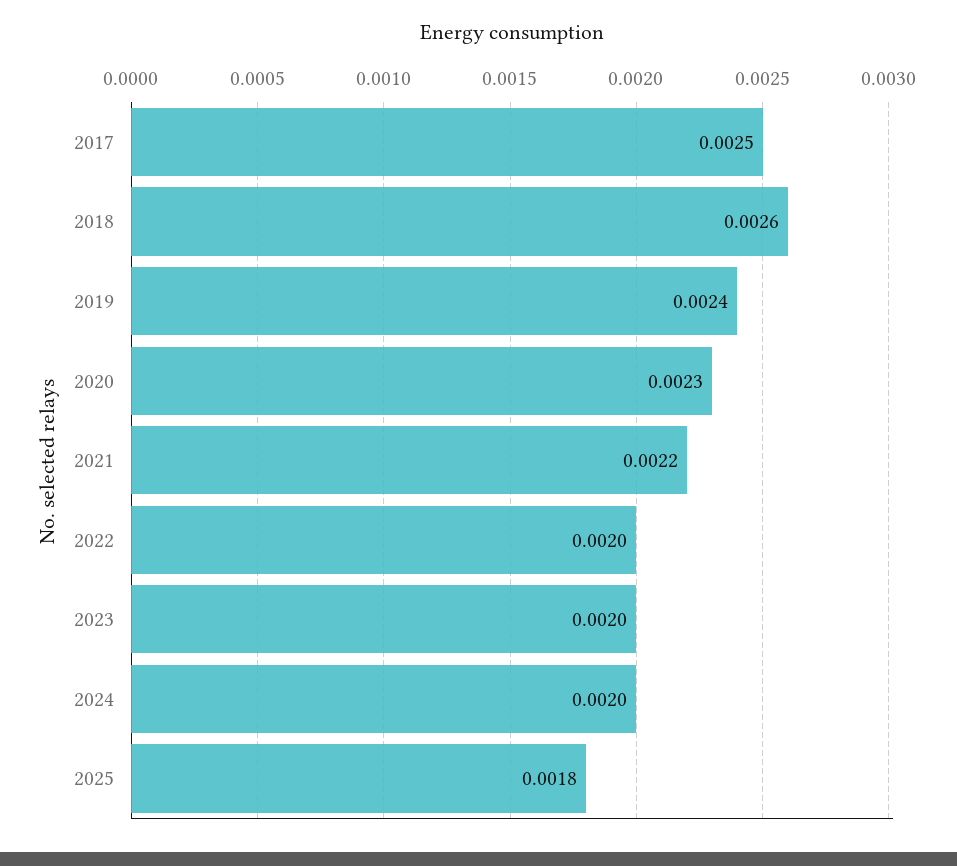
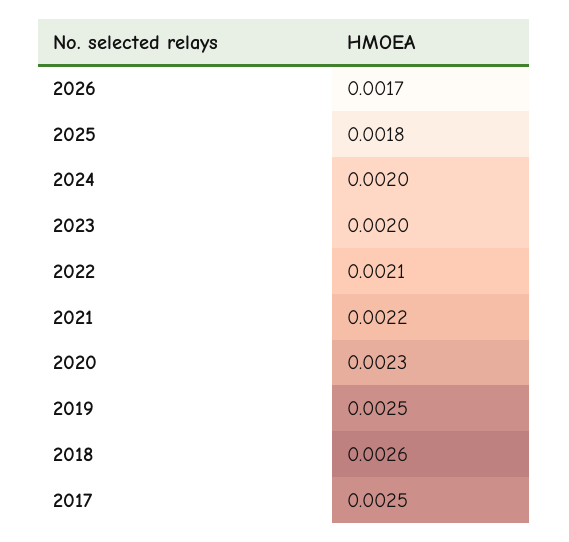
2019: 0.0024 -> 0.0025
2022: 0.002 -> 0.0021
2026: none -> 0.0017

